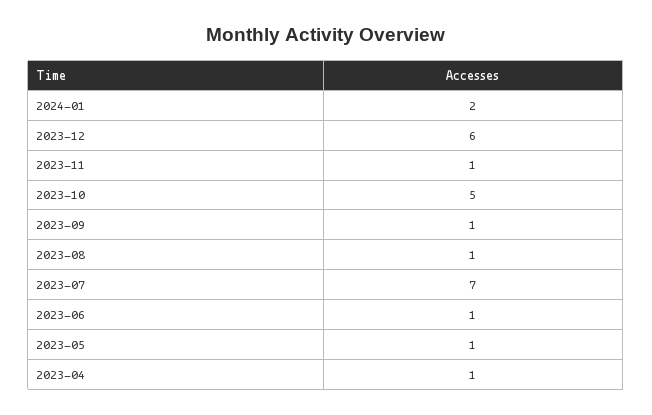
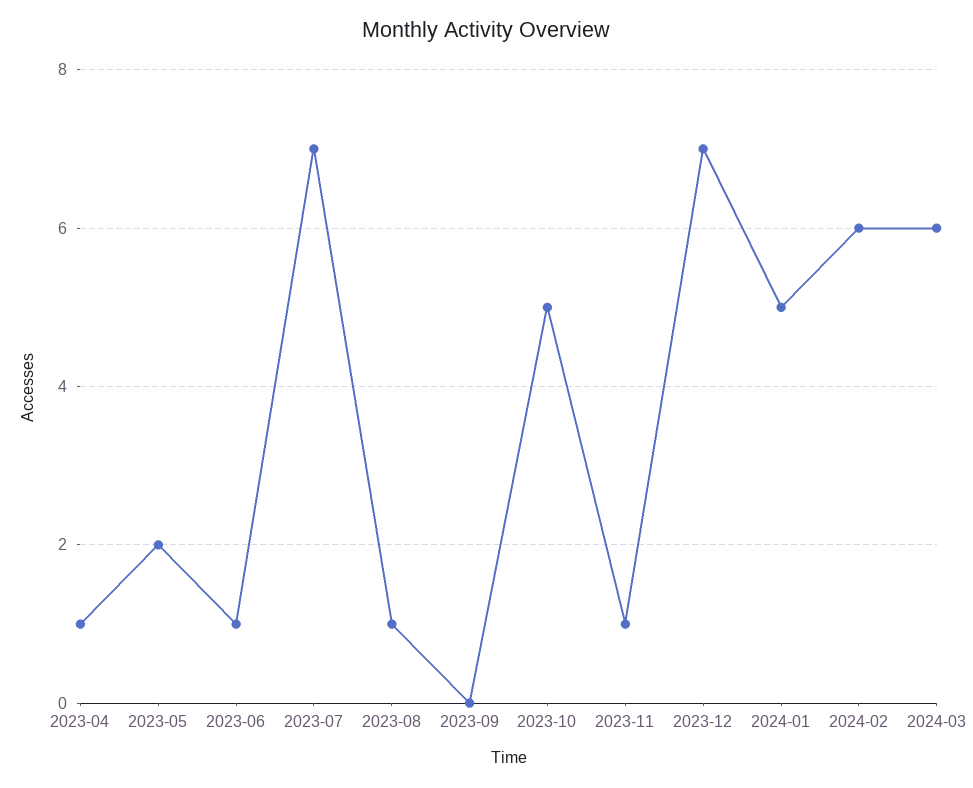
2024-01: 2 -> 5
2023-12: 6 -> 7
2023-09: 1 -> 0
2023-05: 1 -> 2
2024-02: none -> 6
2024-03: none -> 6

